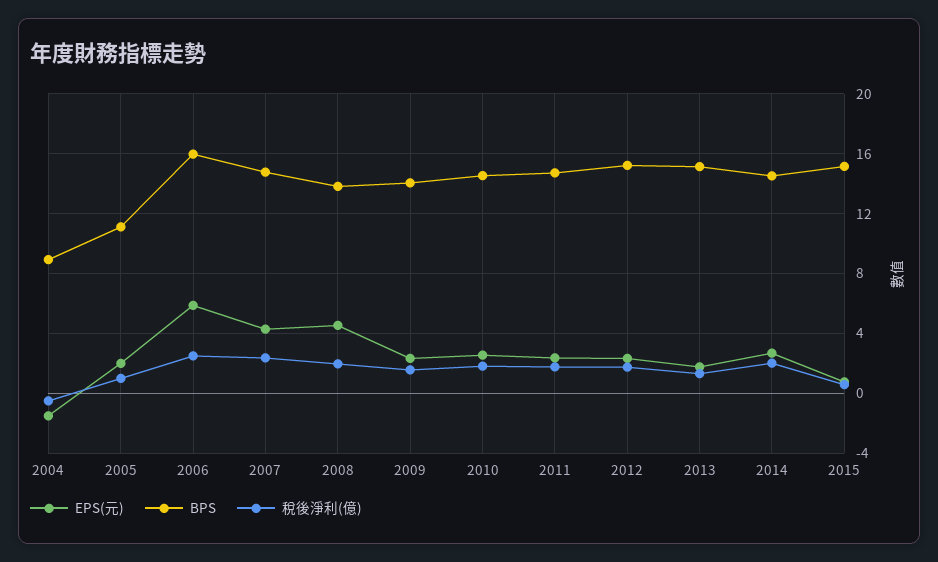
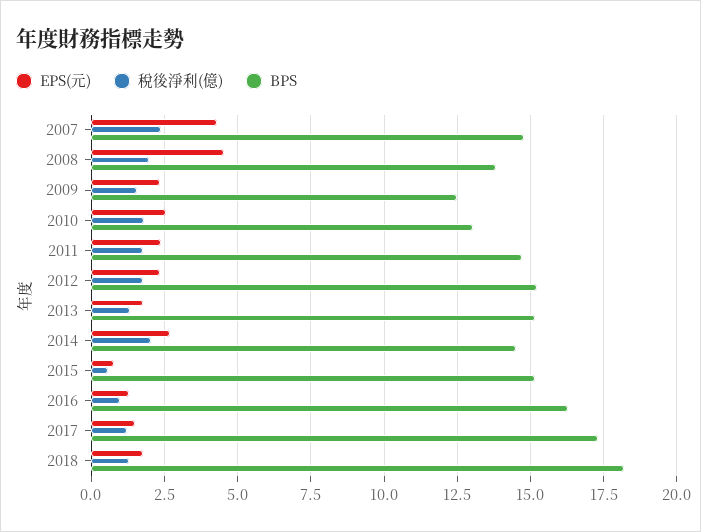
EPS(元), 2004: -1.5 -> none
BPS, 2004: 9 -> none
稅後淨利(億), 2004: -0.5 -> none
EPS(元), 2005: 2 -> none
BPS, 2005: 11 -> none
稅後淨利(億), 2005: 1 -> none
EPS(元), 2006: 6 -> none
BPS, 2006: 16 -> none
稅後淨利(億), 2006: 2.5 -> none
BPS, 2009: 14 -> 12.5
BPS, 2010: 14.5 -> 13
EPS(元), 2016: none -> 1.25
稅後淨利(億), 2016: none -> 1
BPS, 2016: none -> 16.25
EPS(元), 2017: none -> 1.5
稅後淨利(億), 2017: none -> 1.25
BPS, 2017: none -> 17.25
EPS(元), 2018: none -> 1.75
稅後淨利(億), 2018: none -> 1.25
BPS, 2018: none -> 18.25

